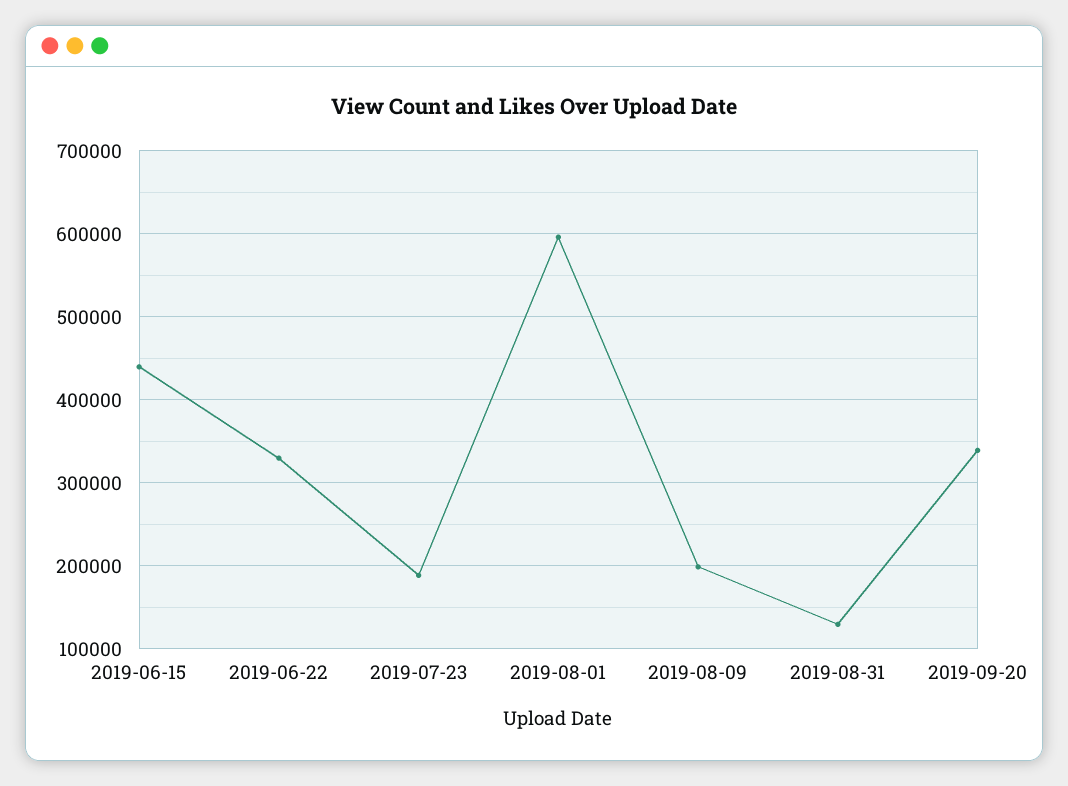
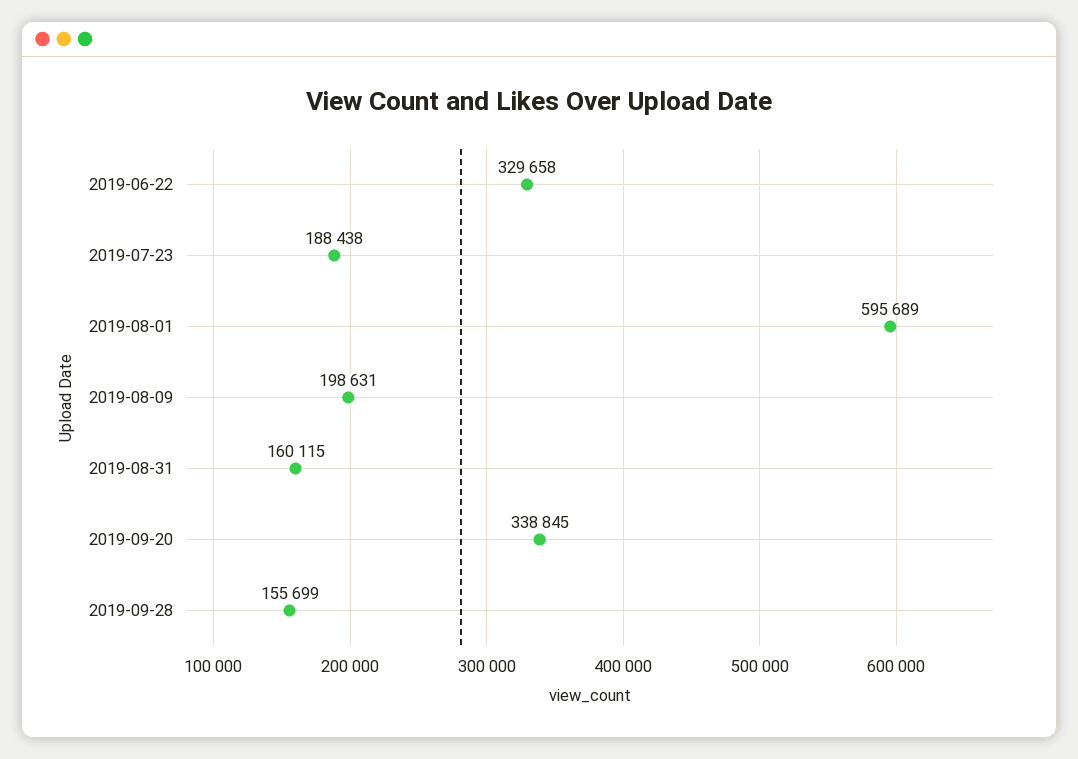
2019-06-15: 440000 -> none
2019-08-31: 130000 -> 160115
2019-09-28: none -> 155699

